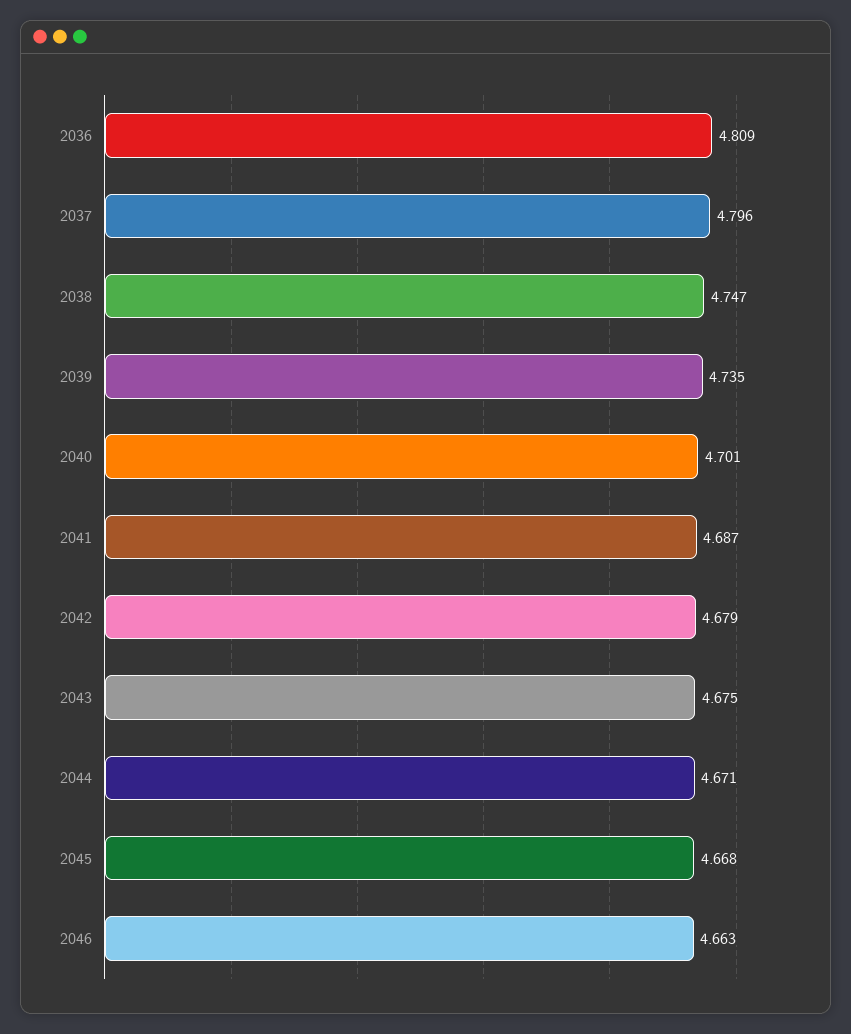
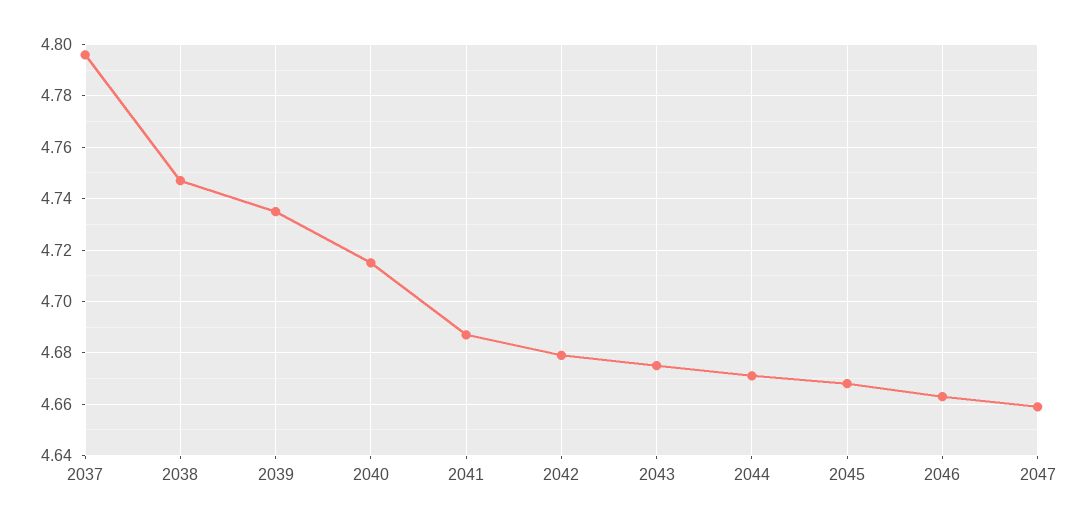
2036: 4.809 -> none
2040: 4.701 -> 4.715
2047: none -> 4.66

